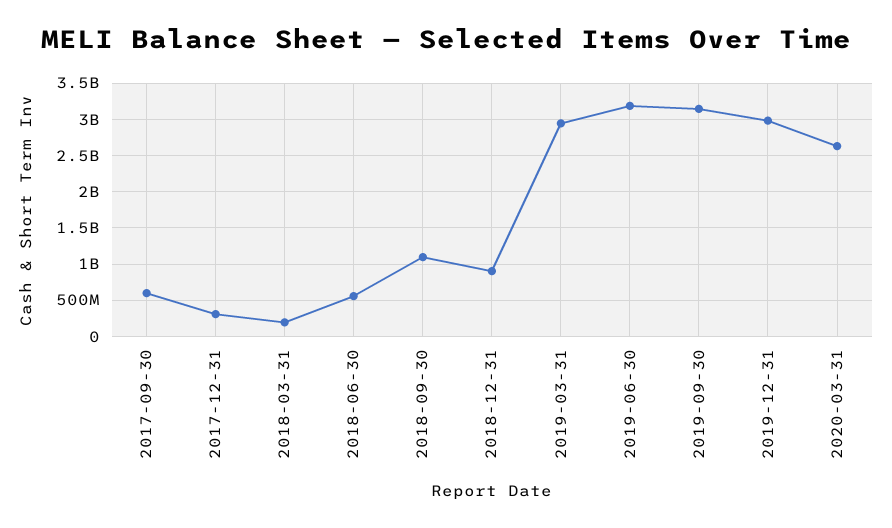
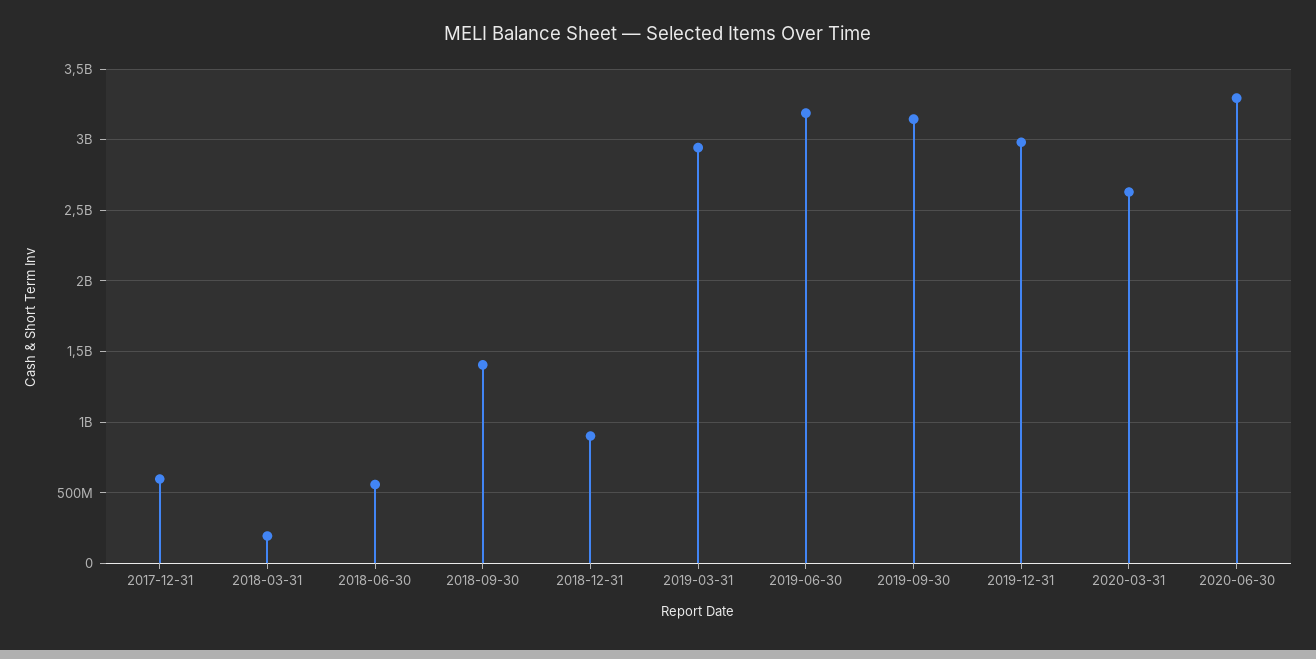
2017-09-30: 600000000 -> none
2017-12-31: 300000000 -> 600000000
2018-09-30: 1100000000 -> 1400000000
2020-06-30: none -> 3300000000

